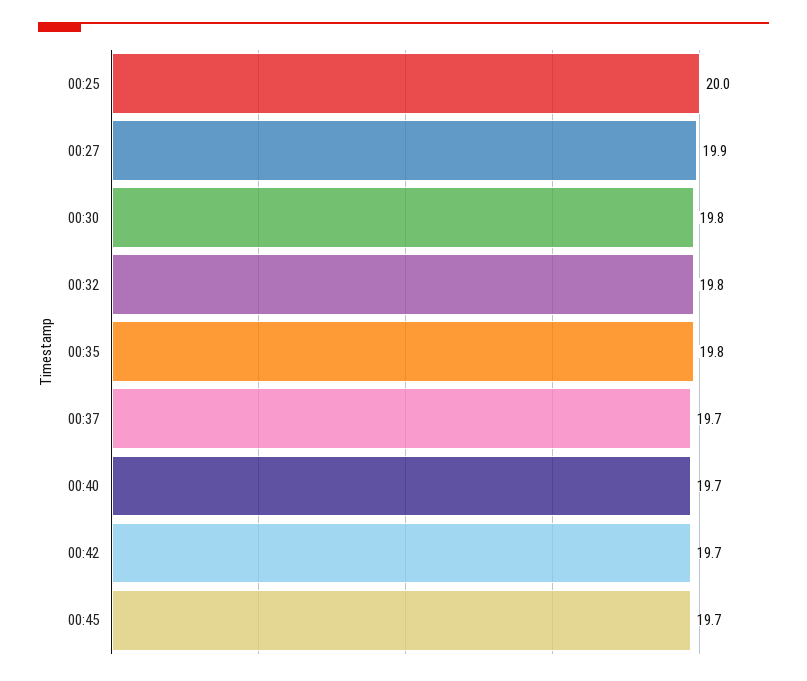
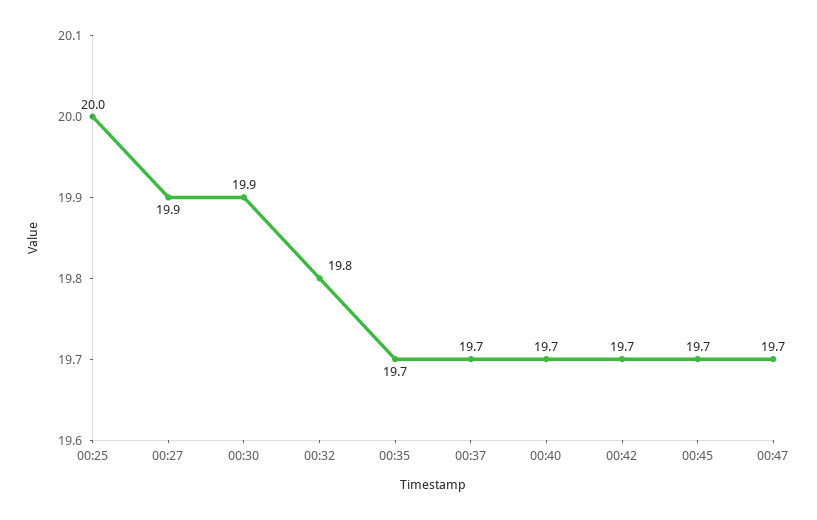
00:30: 19.8 -> 19.9
00:35: 19.8 -> 19.7
00:47: none -> 19.7

